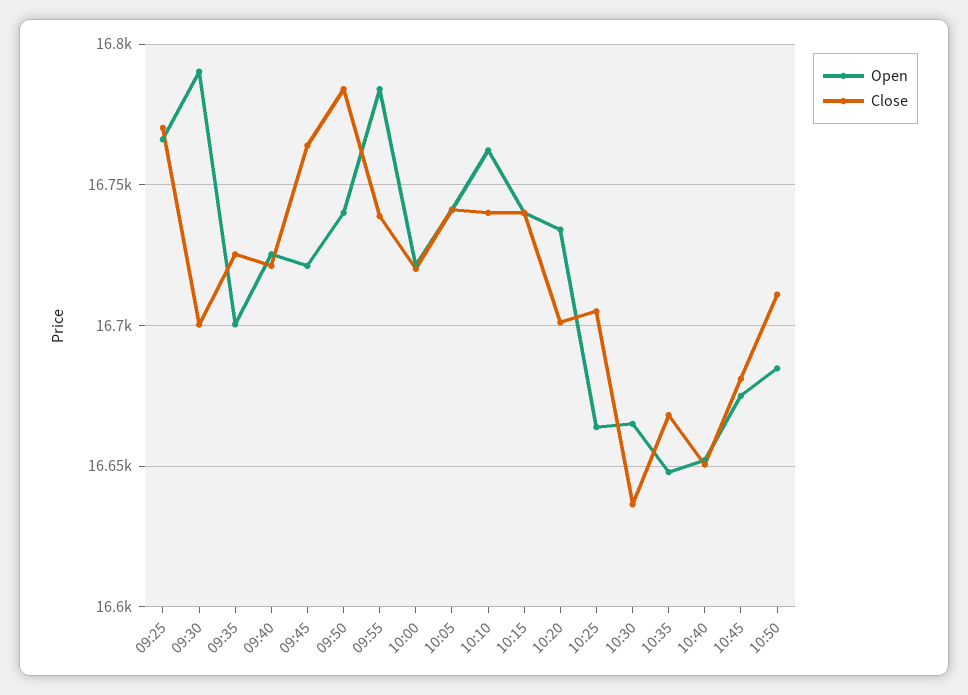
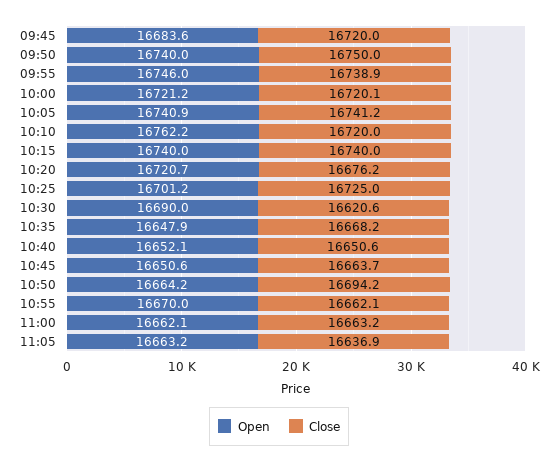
Open, 09:25: 16765 -> none
Close, 09:25: 16770 -> none
Open, 09:30: 16790 -> none
Close, 09:30: 16700 -> none
Open, 09:35: 16700 -> none
Close, 09:35: 16725 -> none
Open, 09:40: 16725 -> none
Close, 09:40: 16720 -> none
Open, 09:45: 16720 -> 16683.6
Close, 09:45: 16765 -> 16720
Close, 09:50: 16785 -> 16750
Open, 09:55: 16785 -> 16746
Close, 10:10: 16740 -> 16720
Open, 10:20: 16735 -> 16720.7
Close, 10:20: 16700 -> 16676.2
Open, 10:25: 16665 -> 16701.2
Close, 10:25: 16705 -> 16725
Open, 10:30: 16665 -> 16690
Close, 10:30: 16635 -> 16620.6
Open, 10:45: 16675 -> 16650.6
Close, 10:45: 16680 -> 16663.7
Open, 10:50: 16685 -> 16664.2
Close, 10:50: 16710 -> 16694.2
Open, 10:55: none -> 16670
Close, 10:55: none -> 16662.1
Open, 11:00: none -> 16662.1
Close, 11:00: none -> 16663.2
Open, 11:05: none -> 16663.2
Close, 11:05: none -> 16636.9

